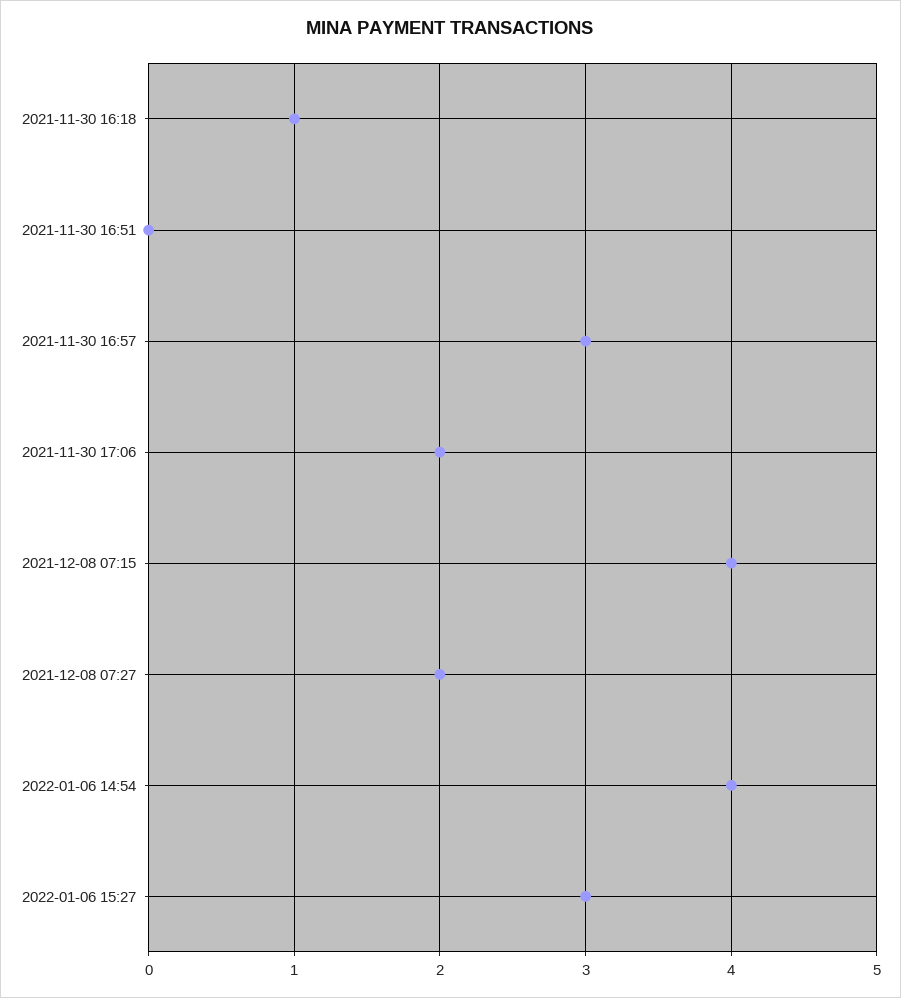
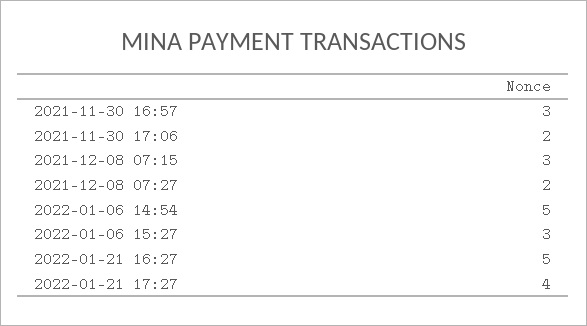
2021-11-30 16:18: 1 -> none
2021-11-30 16:51: 0 -> none
2021-12-08 07:15: 4 -> 3
2022-01-06 14:54: 4 -> 5
2022-01-21 16:27: none -> 5
2022-01-21 17:27: none -> 4

